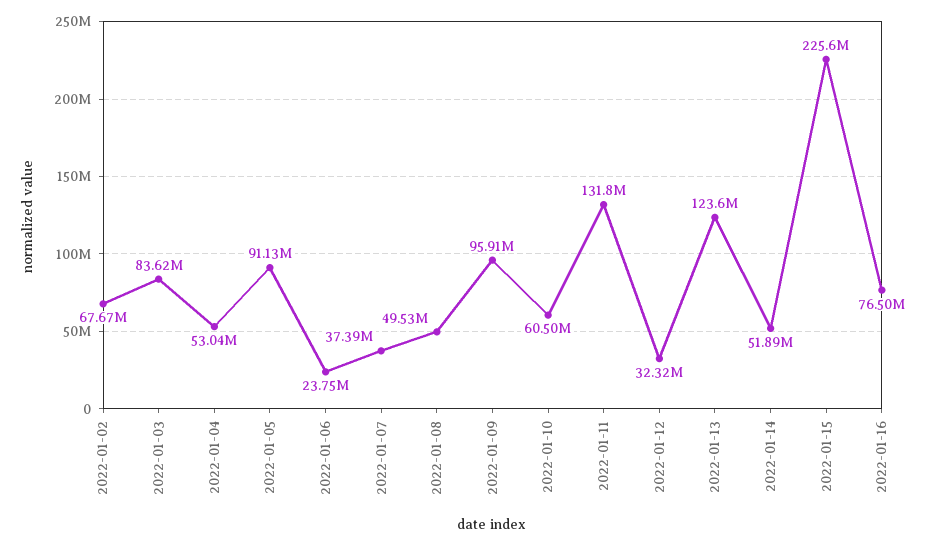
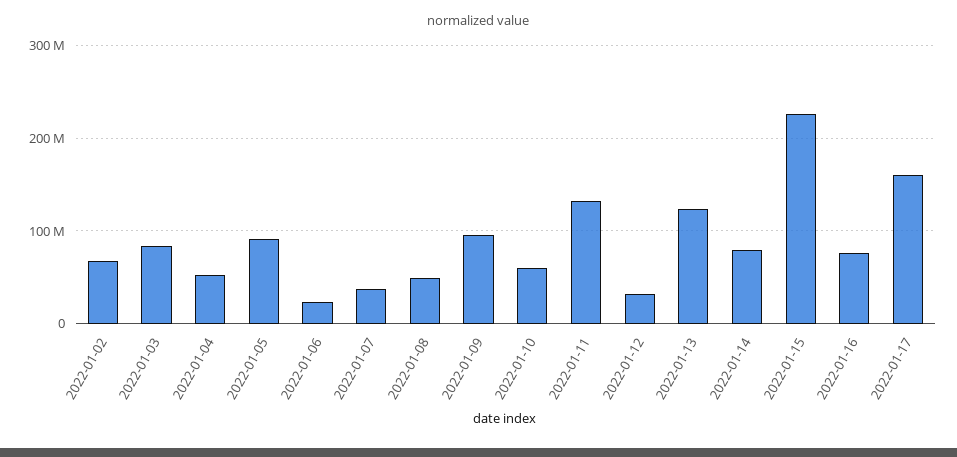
2022-01-14: 51890000 -> 80000000
2022-01-17: none -> 160000000

